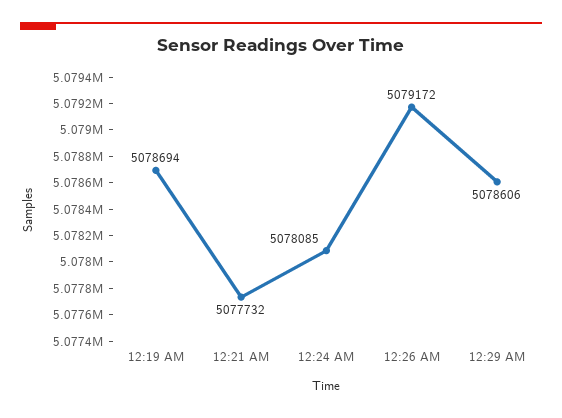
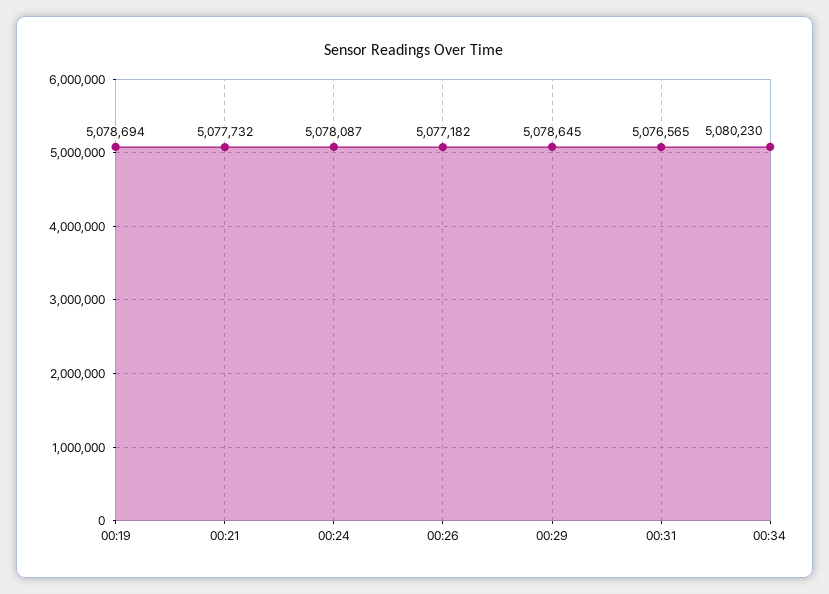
12:24 AM: 5078085 -> 5078087
12:26 AM: 5079172 -> 5077182
12:29 AM: 5078606 -> 5078645
00:31: none -> 5076565
00:34: none -> 5080230

